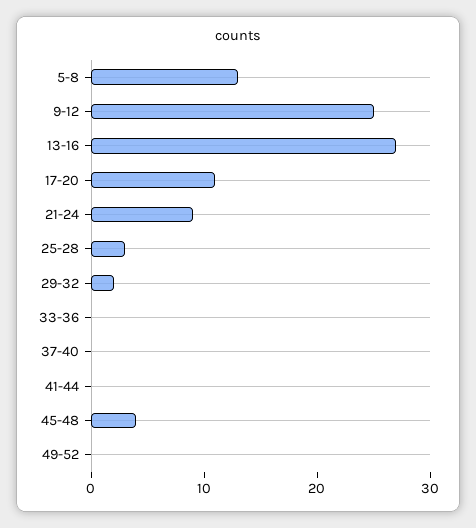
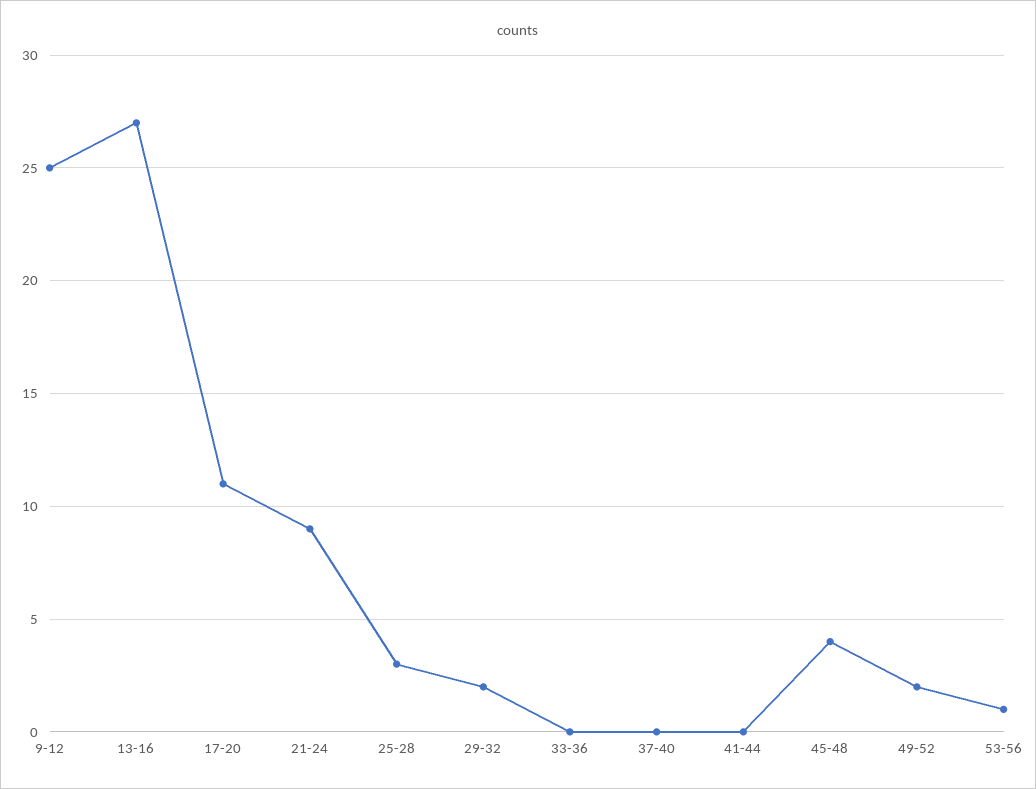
5-8: 13 -> none
49-52: 0 -> 2
53-56: none -> 1

